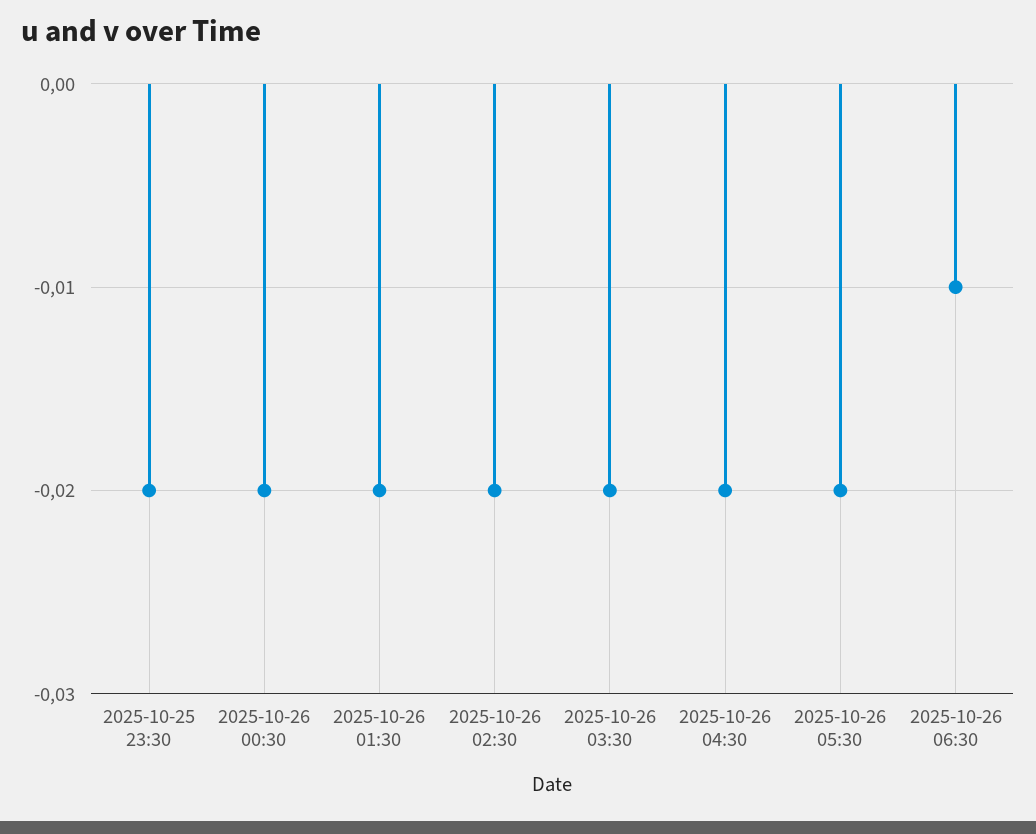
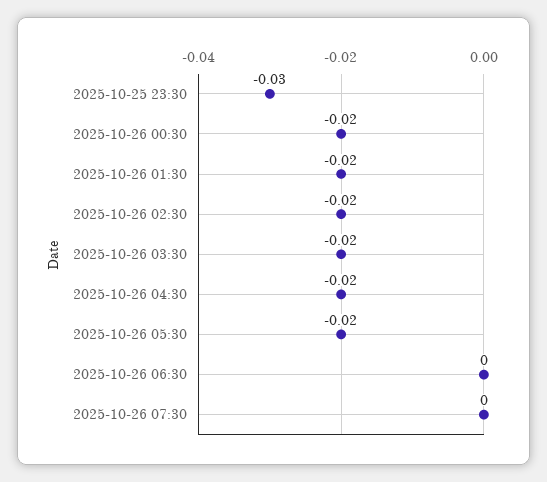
2025-10-25 23:30: -0.02 -> -0.03
2025-10-26 06:30: -0.01 -> 0
2025-10-26 07:30: none -> 0

